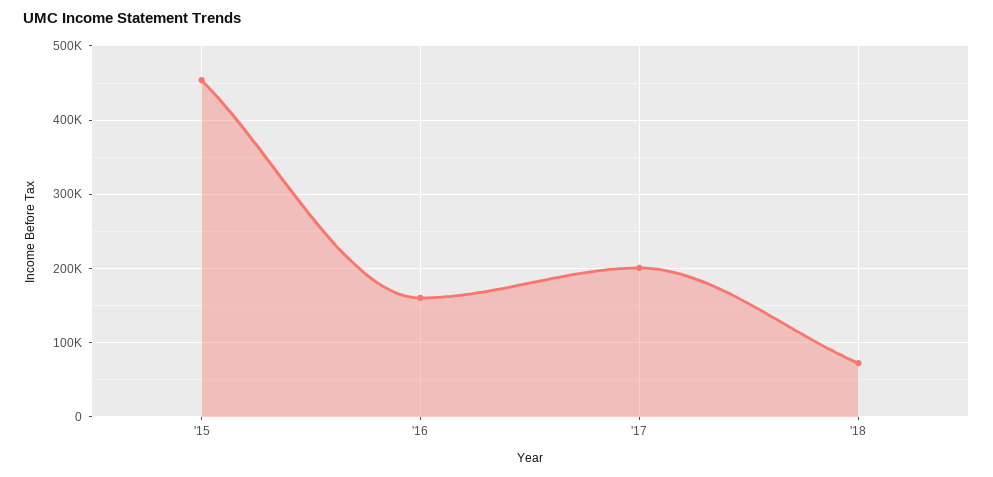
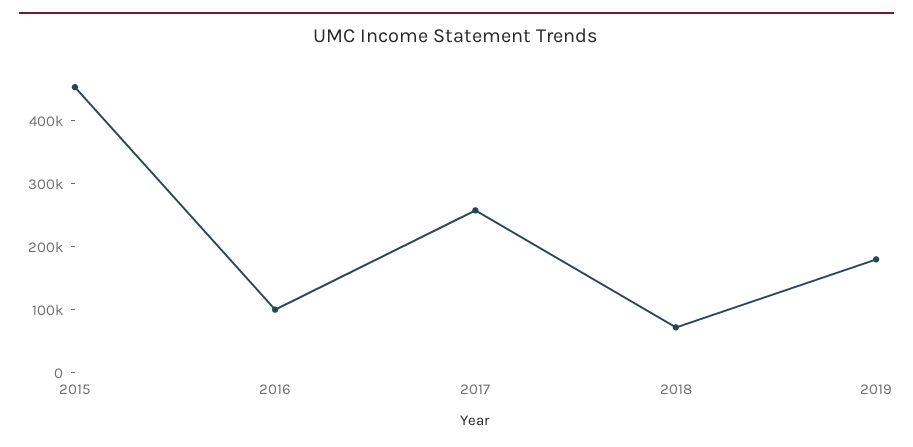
'16: 160000 -> 100000
'17: 200000 -> 260000
2019: none -> 180000

